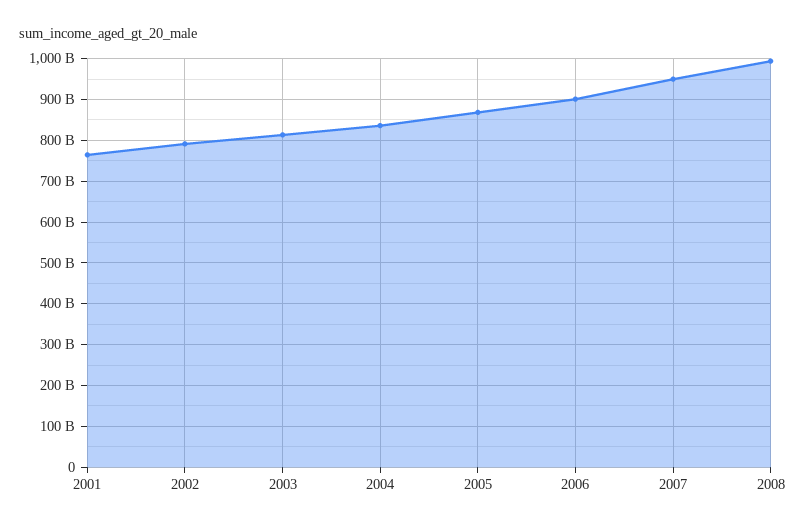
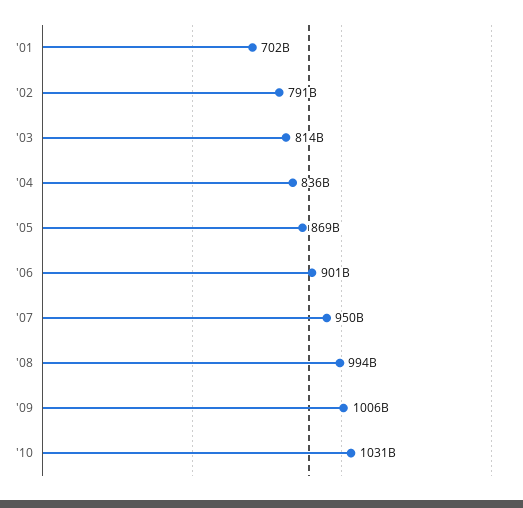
2001: 760000000000 -> 702000000000
'09: none -> 1006000000000
'10: none -> 1031000000000

